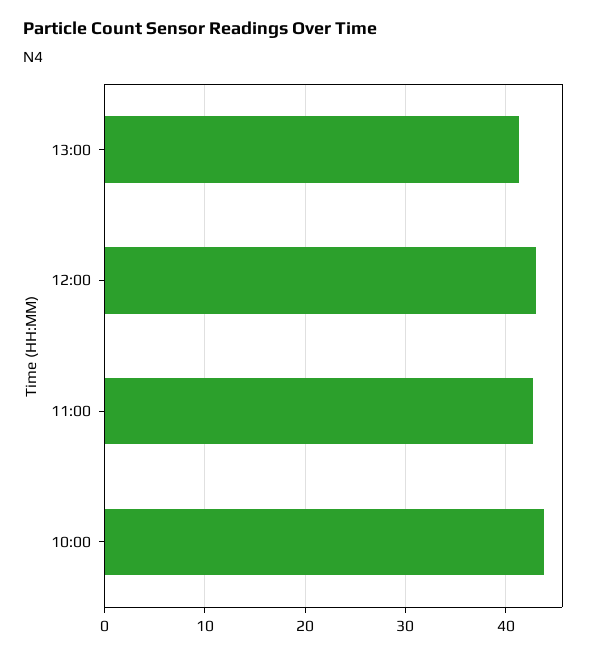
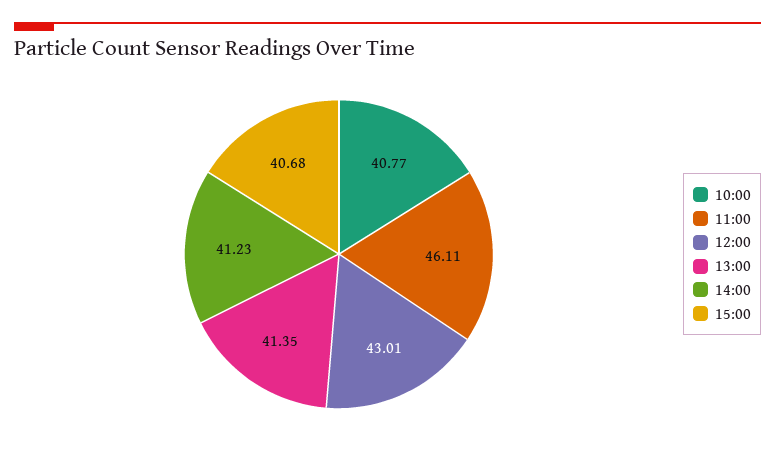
11:00: 43 -> 46.11
10:00: 44 -> 40.77
14:00: none -> 41.23
15:00: none -> 40.68

